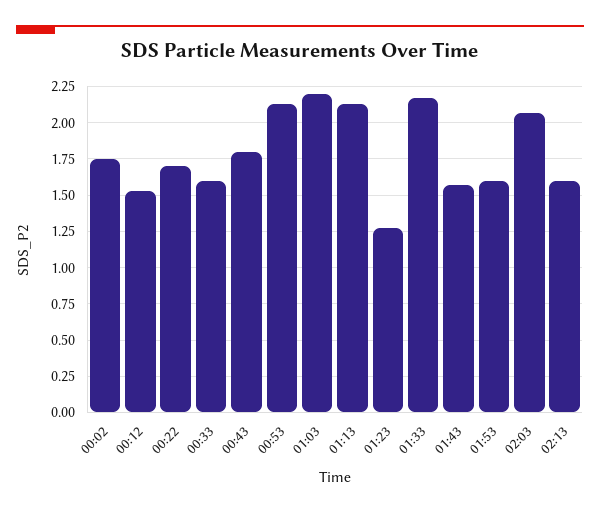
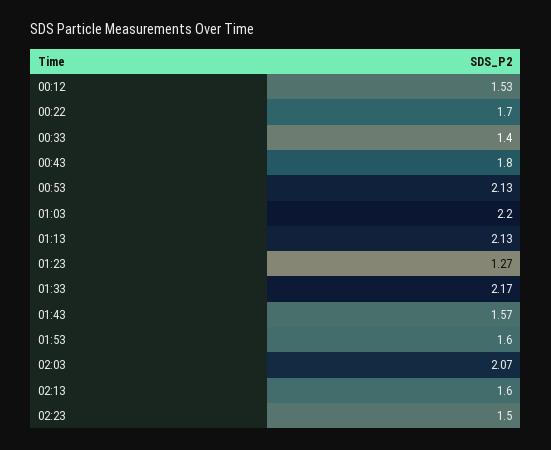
00:02: 1.75 -> none
00:33: 1.6 -> 1.4
02:23: none -> 1.5

